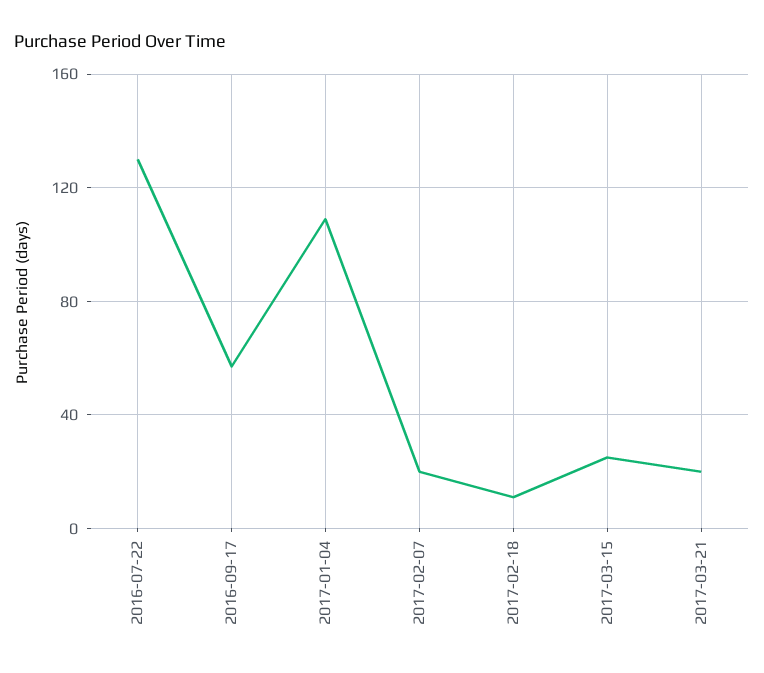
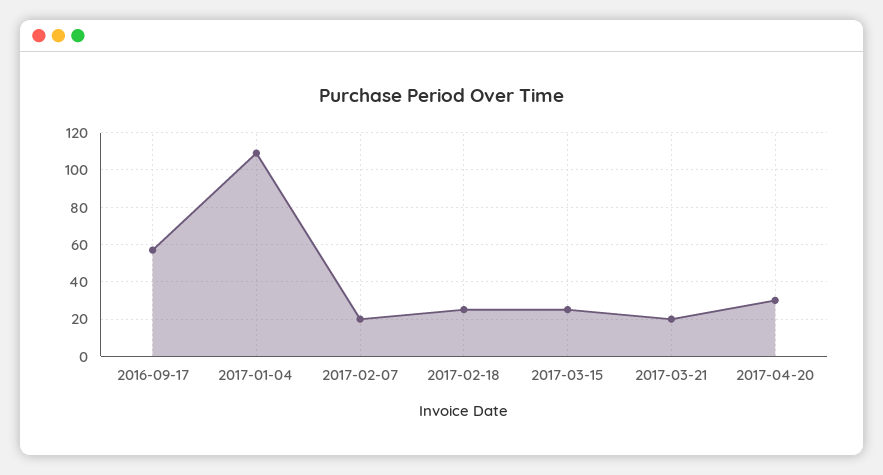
2016-07-22: 130 -> none
2017-02-18: 10 -> 25
2017-04-20: none -> 30

